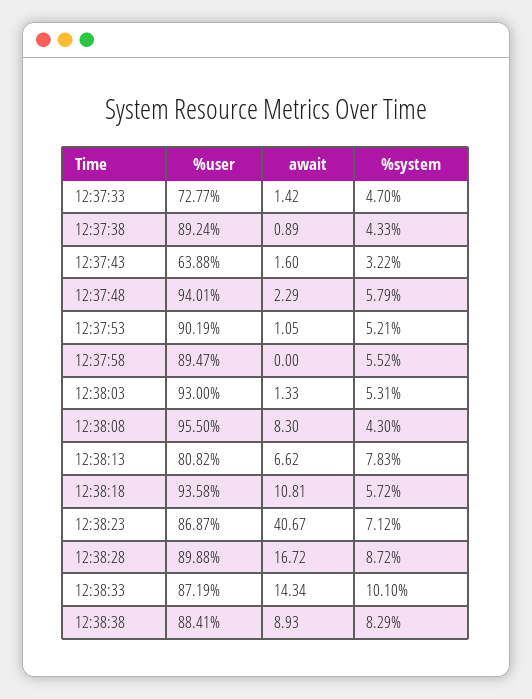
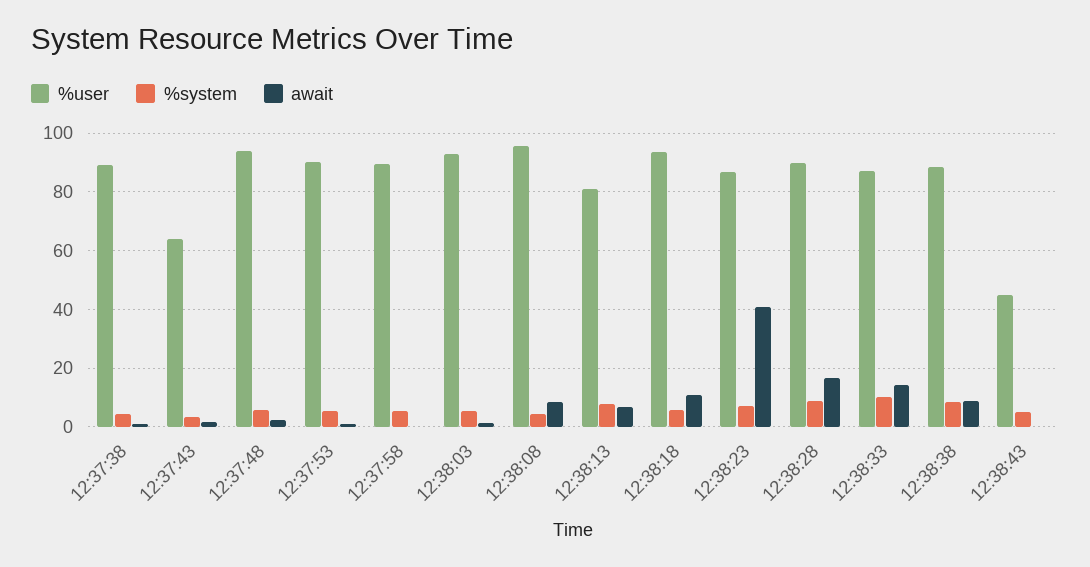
%user, 12:37:33: 72.77 -> none
await, 12:37:33: 1.42 -> none
%system, 12:37:33: 4.7 -> none
%user, 12:38:43: none -> 45
%system, 12:38:43: none -> 5
await, 12:38:43: none -> 0

